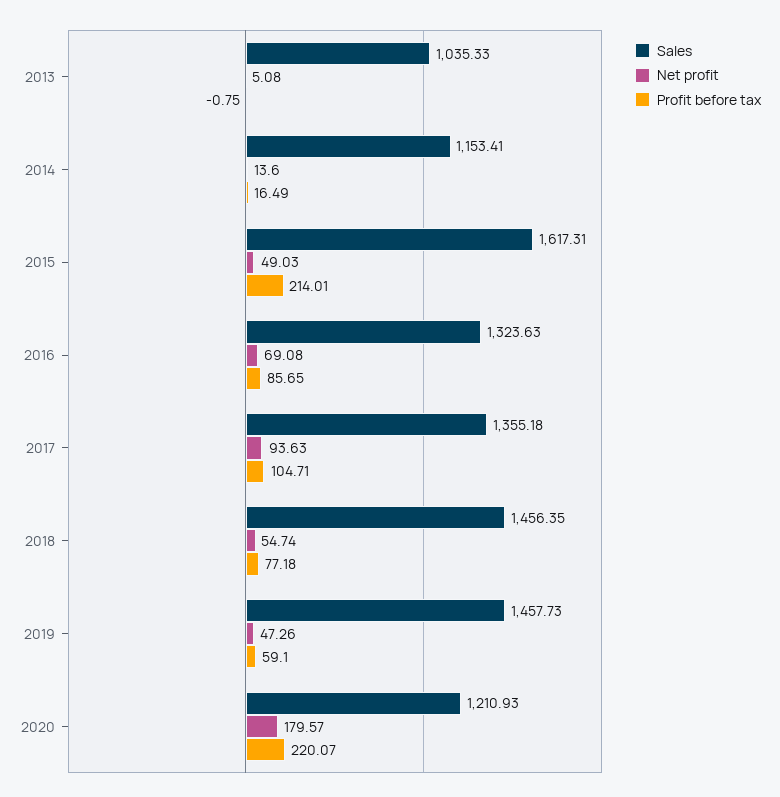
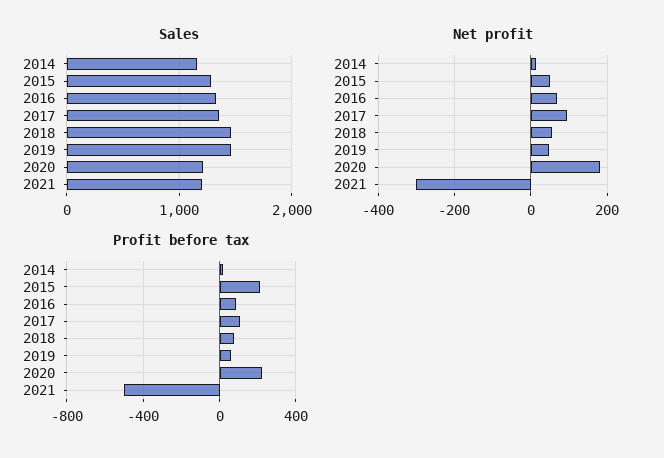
Sales, 2013: 1035.33 -> none
Net profit, 2013: 5.08 -> none
Profit before tax, 2013: -0.75 -> none
Sales, 2015: 1617.31 -> 1300
Sales, 2021: none -> 1200
Net profit, 2021: none -> -300
Profit before tax, 2021: none -> -500

